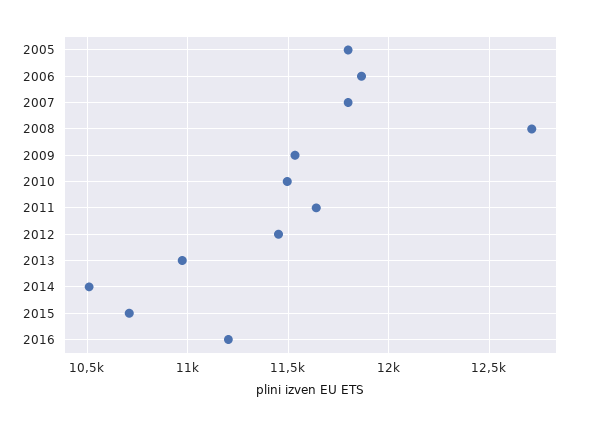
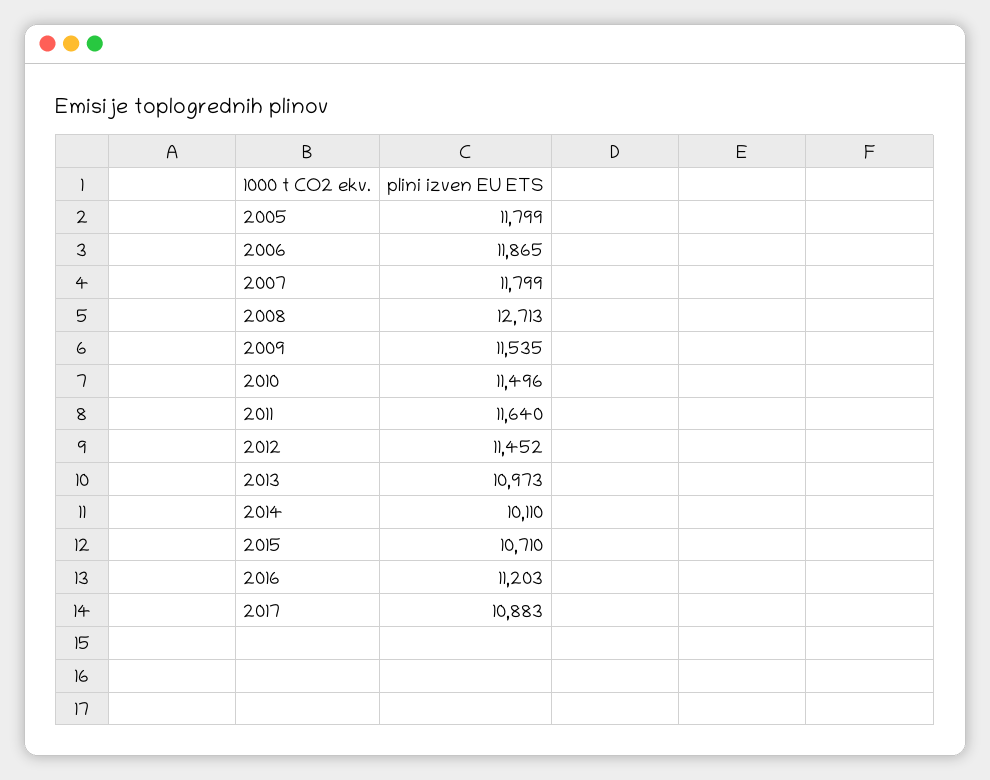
2014: 10500 -> 10110
2017: none -> 10883

